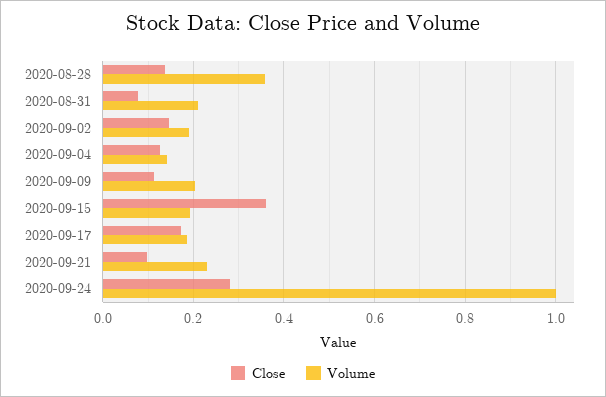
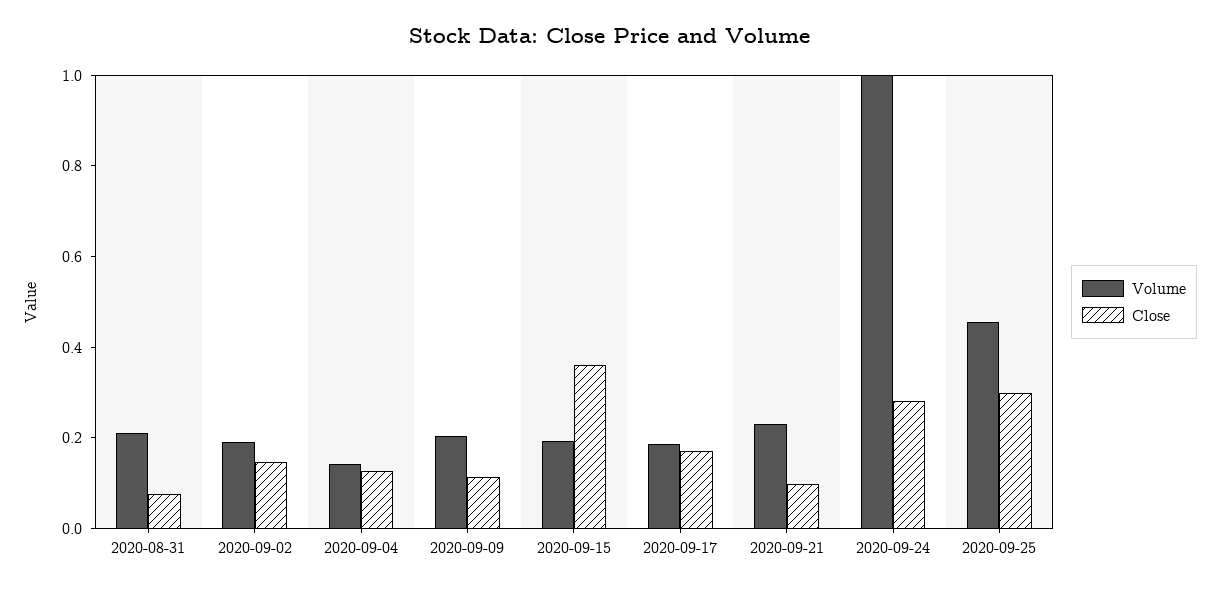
Close, 2020-08-28: 0.14 -> none
Volume, 2020-08-28: 0.36 -> none
Volume, 2020-09-25: none -> 0.45
Close, 2020-09-25: none -> 0.3

